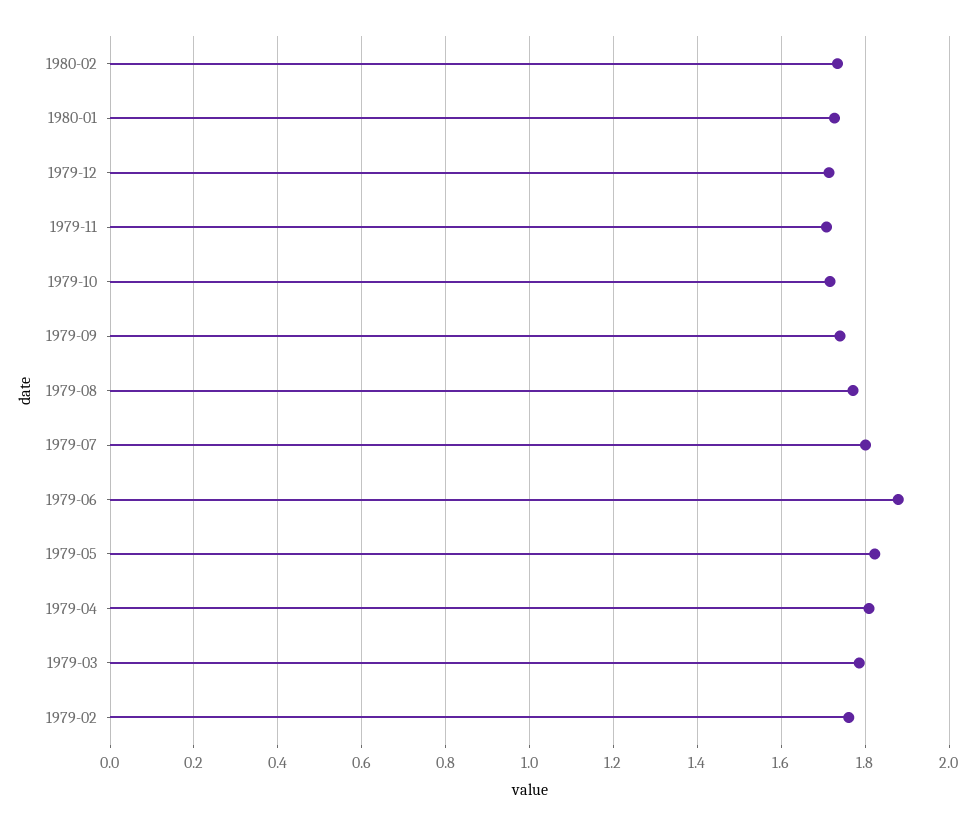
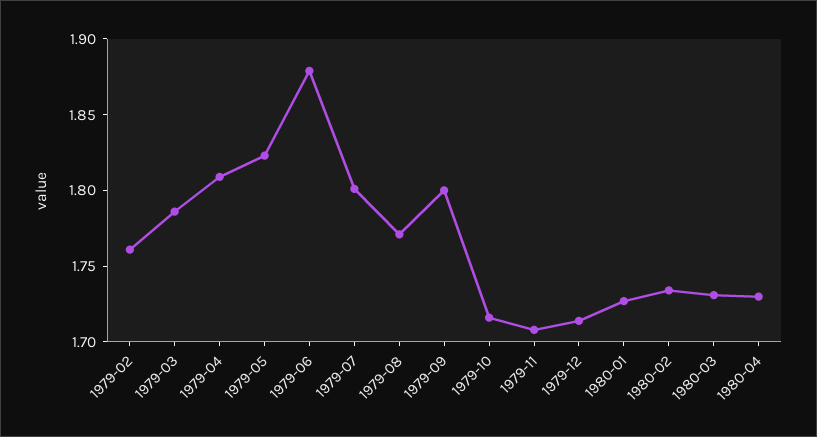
1979-09: 1.74 -> 1.8
1980-03: none -> 1.73
1980-04: none -> 1.73

